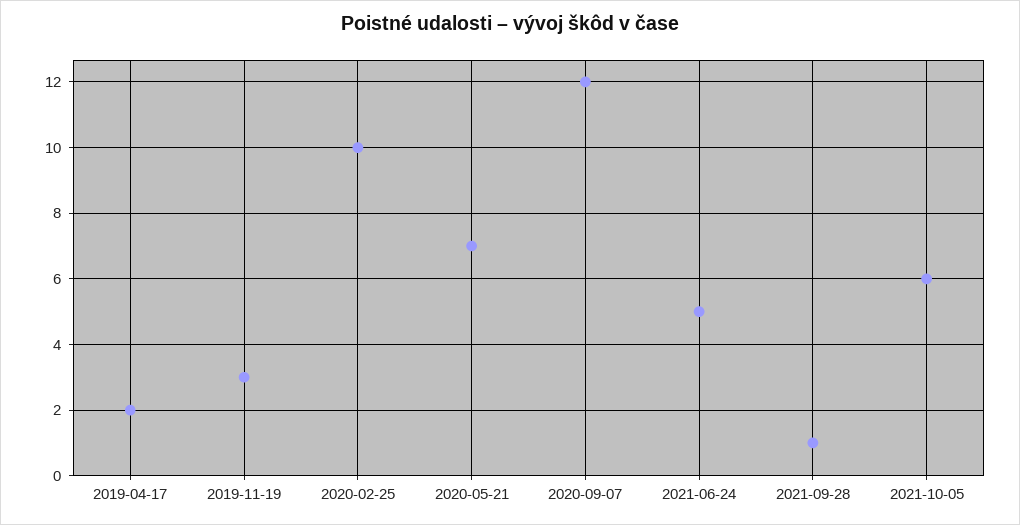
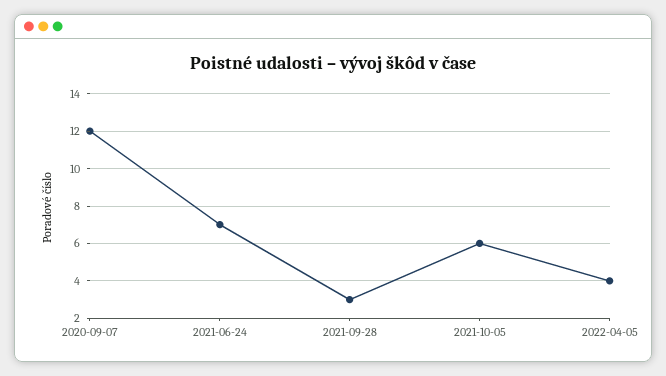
2019-04-17: 2 -> none
2019-11-19: 3 -> none
2020-02-25: 10 -> none
2020-05-21: 7 -> none
2021-06-24: 5 -> 7
2021-09-28: 1 -> 3
2022-04-05: none -> 4

